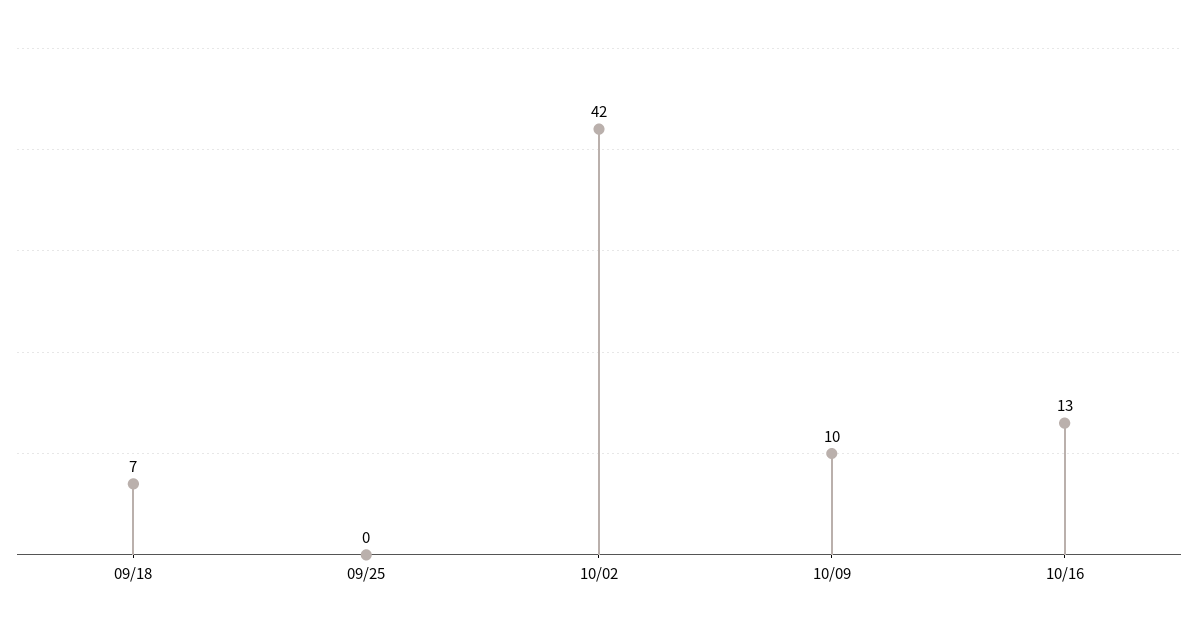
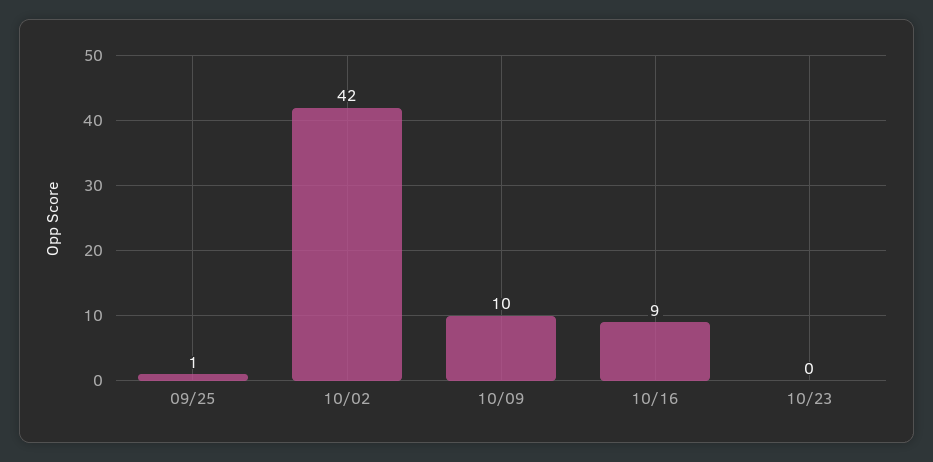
09/18: 7 -> none
09/25: 0 -> 1
10/16: 13 -> 9
10/23: none -> 0

